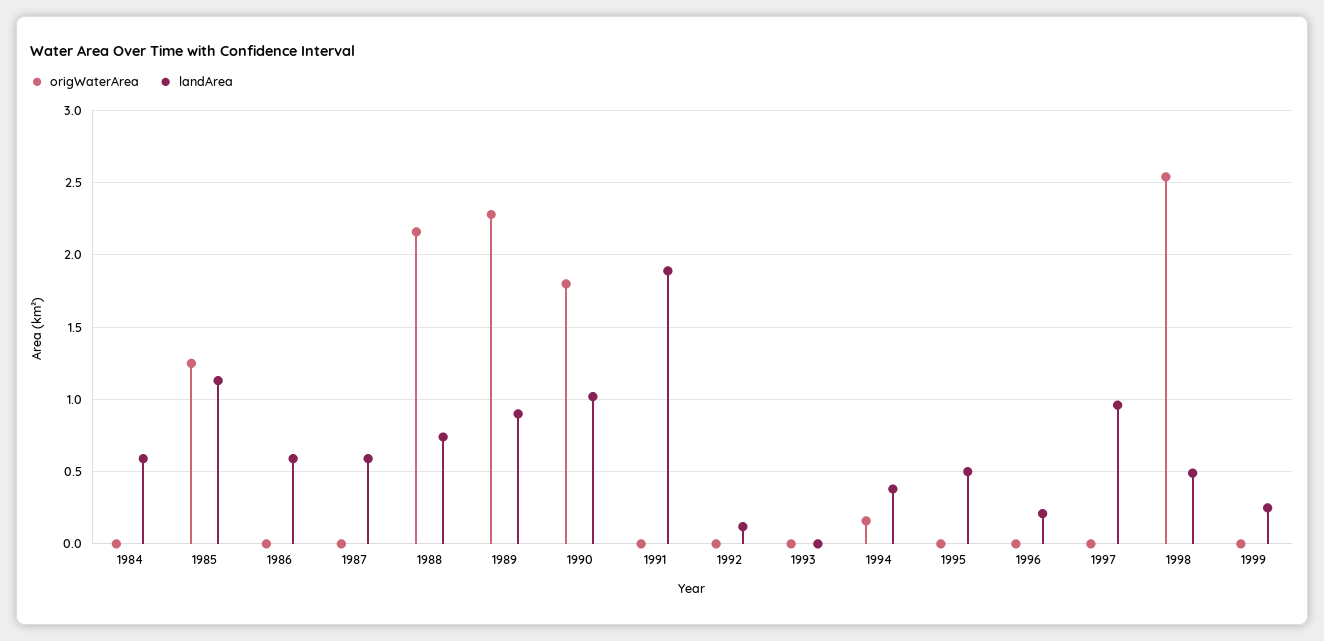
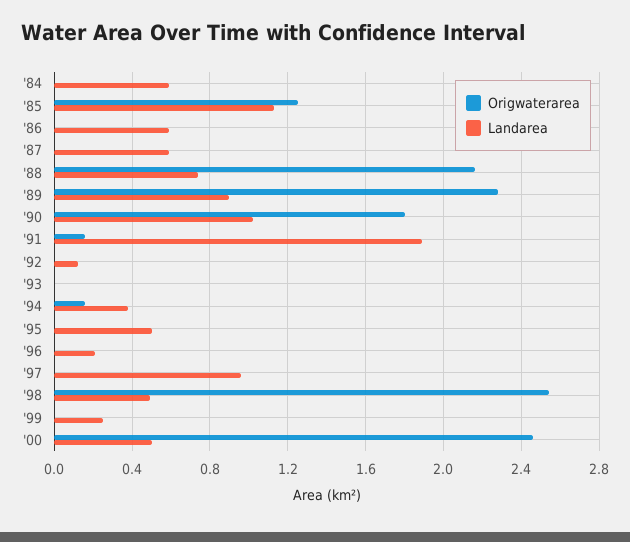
origWaterArea, 1991: 0 -> 0.15
origWaterArea, '00: none -> 2.45
landArea, '00: none -> 0.5

